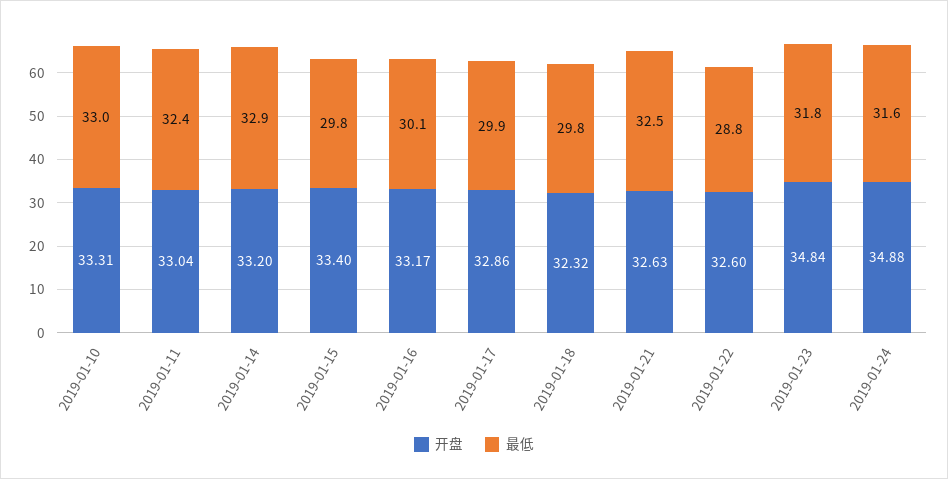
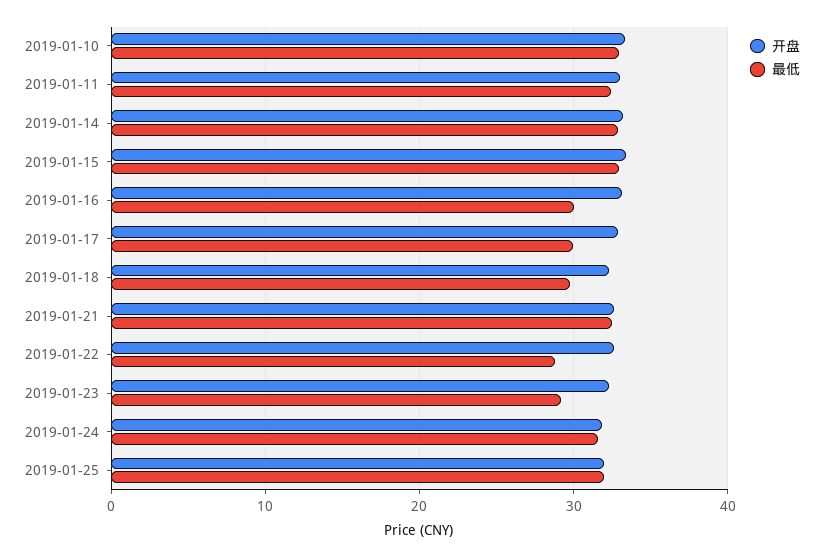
最低, 2019-01-15: 29.8 -> 33
开盘, 2019-01-23: 34.84 -> 32
最低, 2019-01-23: 31.8 -> 29
开盘, 2019-01-24: 34.88 -> 32
开盘, 2019-01-25: none -> 32
最低, 2019-01-25: none -> 32

